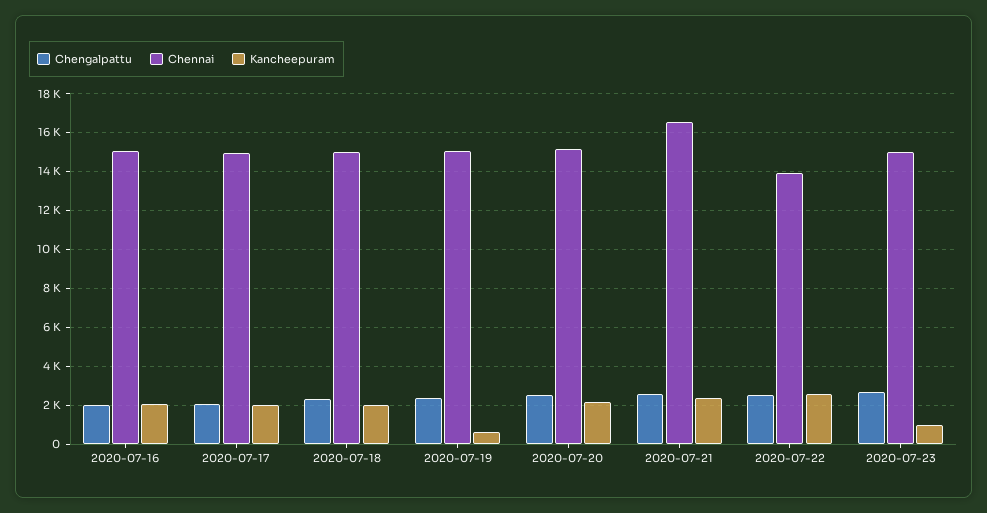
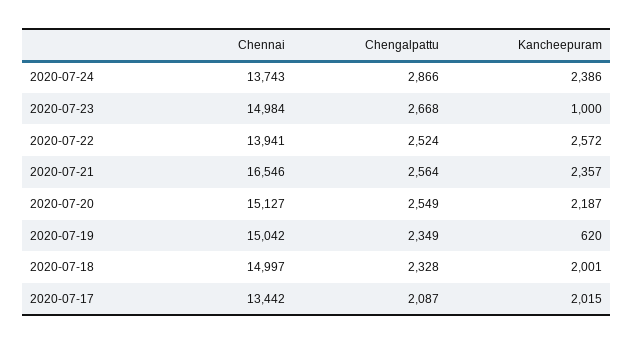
Chengalpattu, 2020-07-16: 2000 -> none
Chennai, 2020-07-16: 15000 -> none
Kancheepuram, 2020-07-16: 2000 -> none
Chennai, 2020-07-17: 15000 -> 13442
Chennai, 2020-07-24: none -> 13743
Chengalpattu, 2020-07-24: none -> 2866
Kancheepuram, 2020-07-24: none -> 2386

